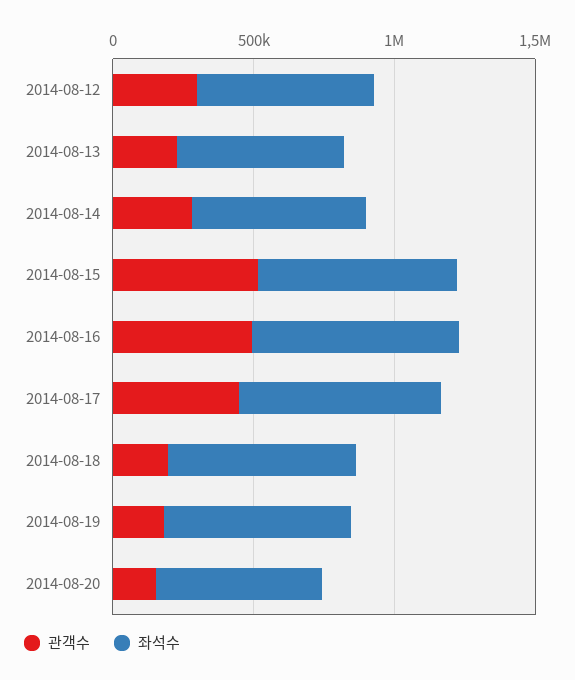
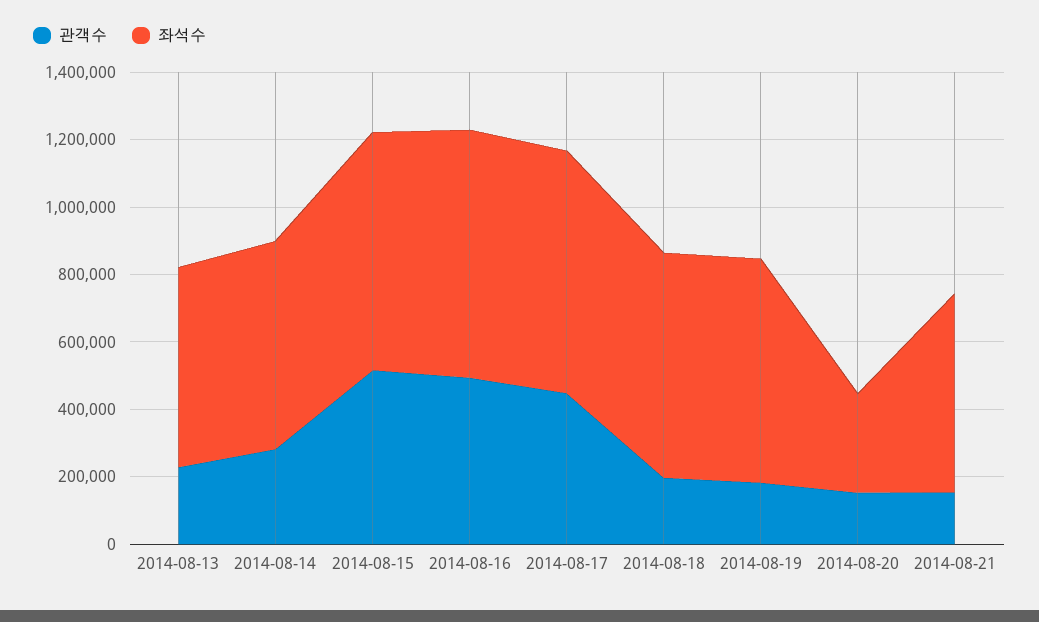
관객수, 2014-08-12: 300000 -> none
좌석수, 2014-08-12: 600000 -> none
좌석수, 2014-08-20: 600000 -> 300000
관객수, 2014-08-21: none -> 150000
좌석수, 2014-08-21: none -> 600000

